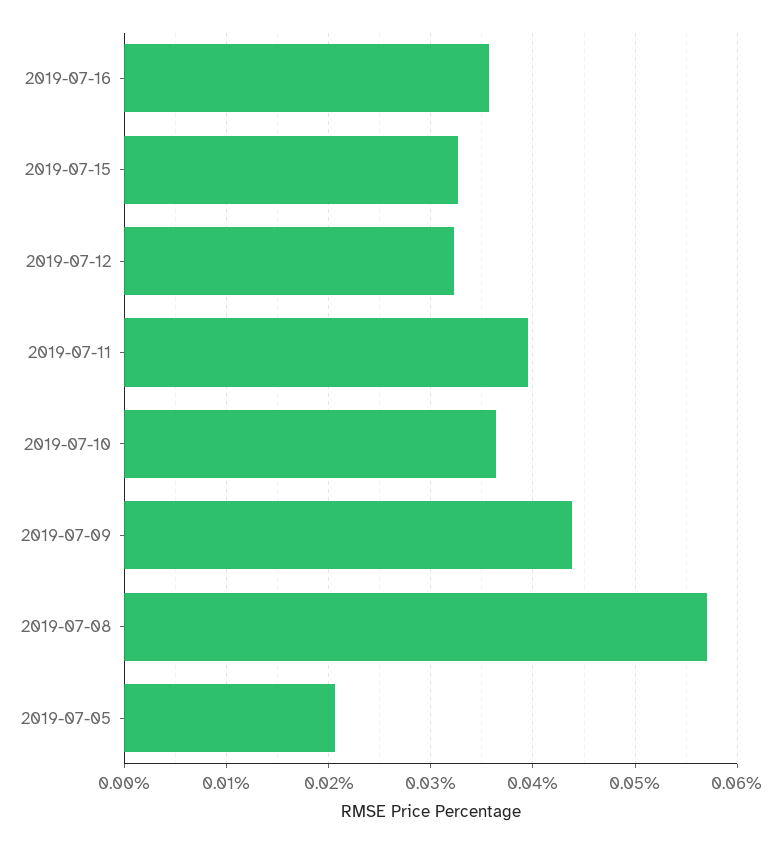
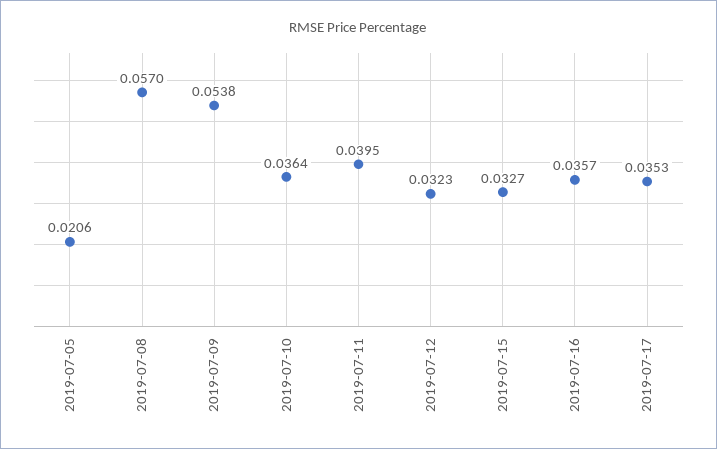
2019-07-09: 0.044 -> 0.0538
2019-07-17: none -> 0.0353

